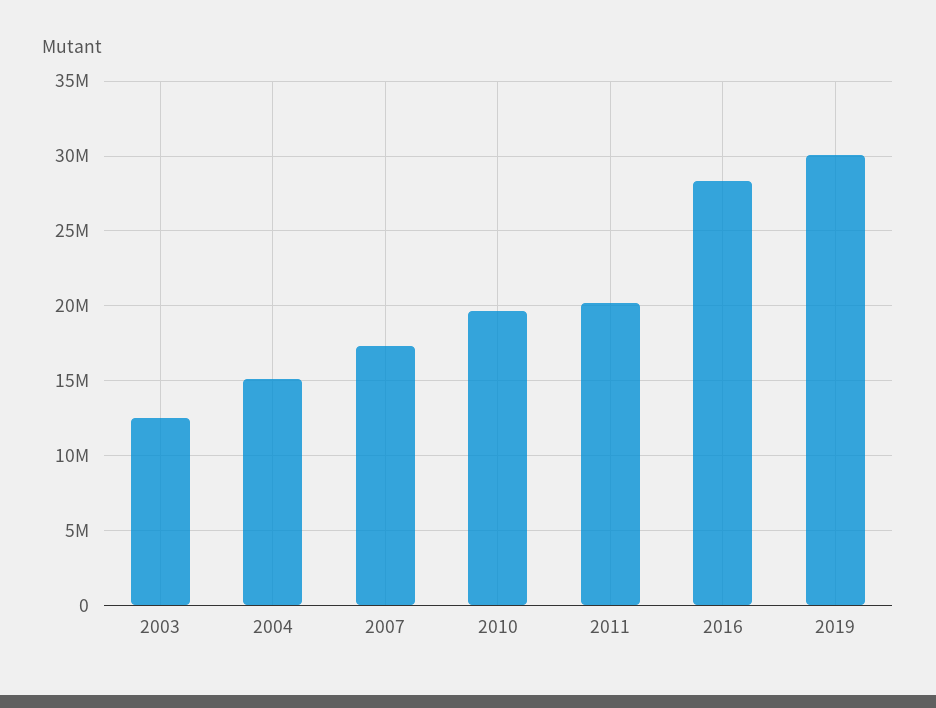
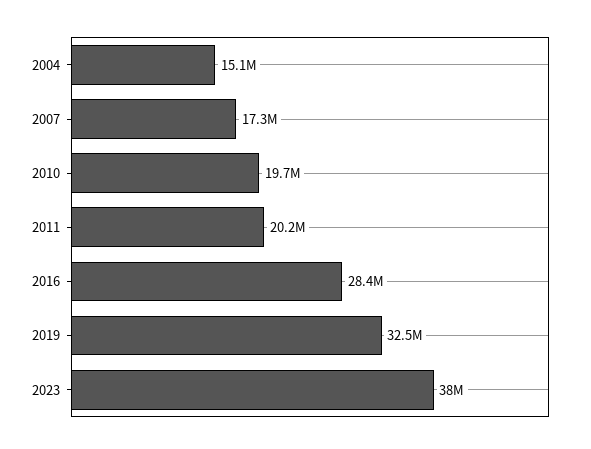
2003: 12500000 -> none
2019: 30000000 -> 32500000
2023: none -> 38000000

